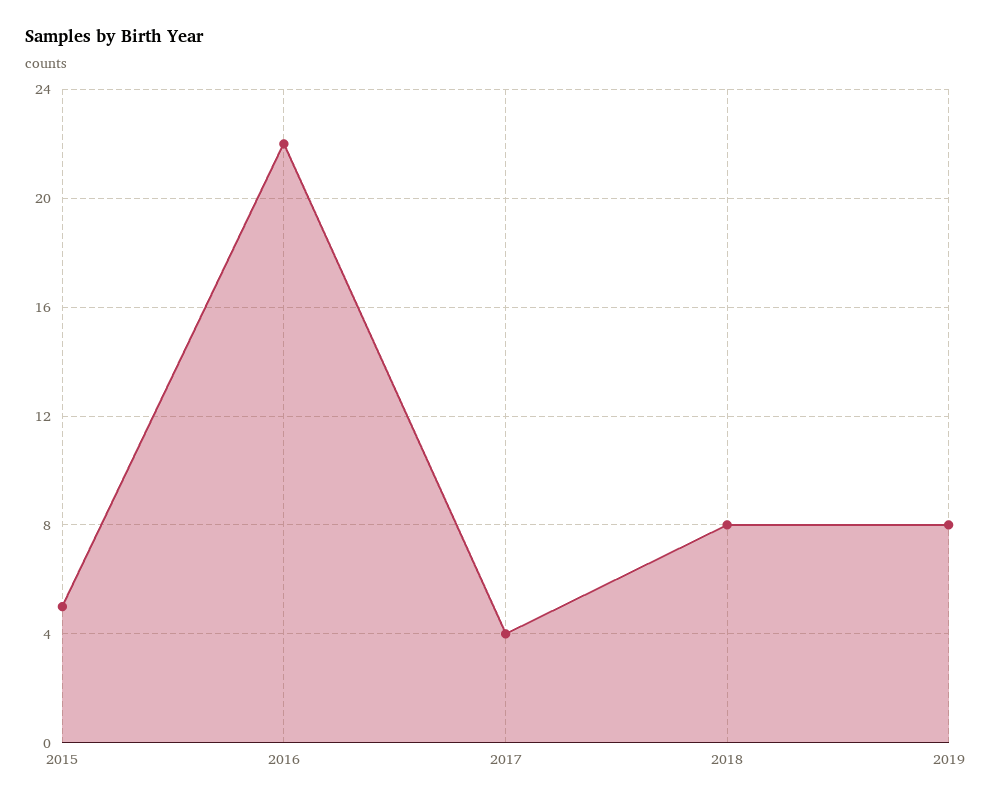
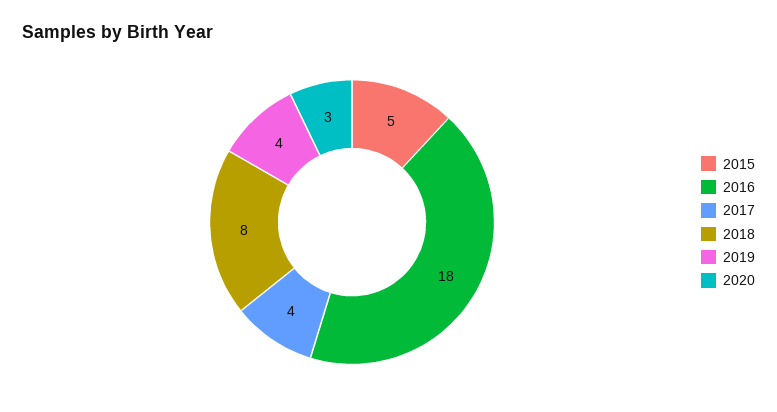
2016: 22 -> 18
2019: 8 -> 4
2020: none -> 3

